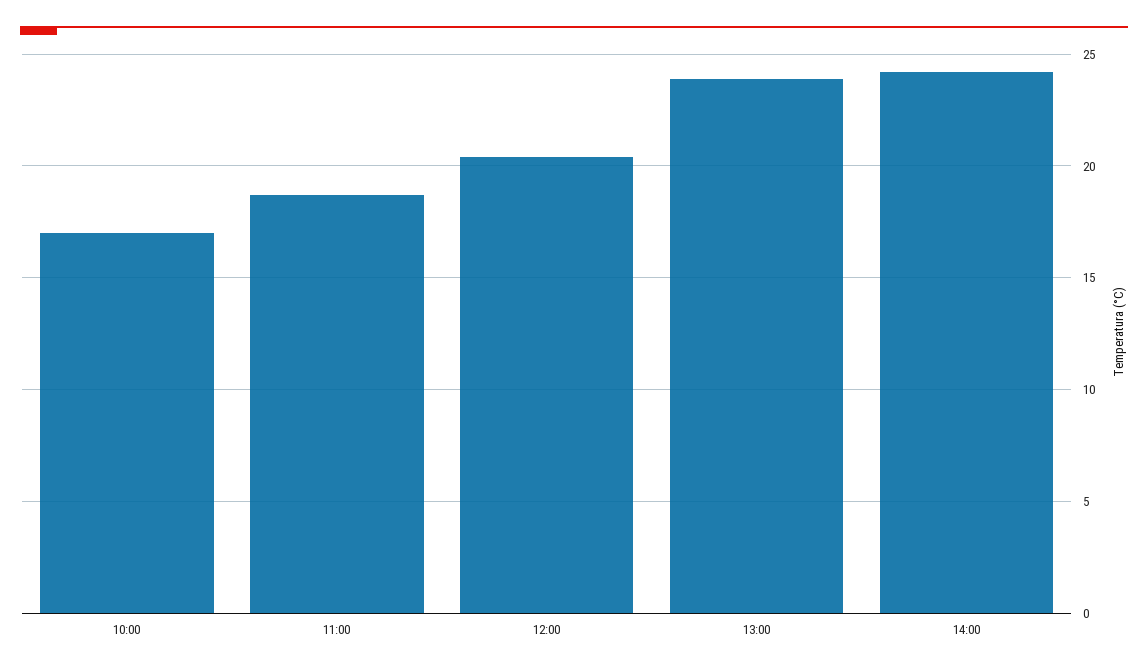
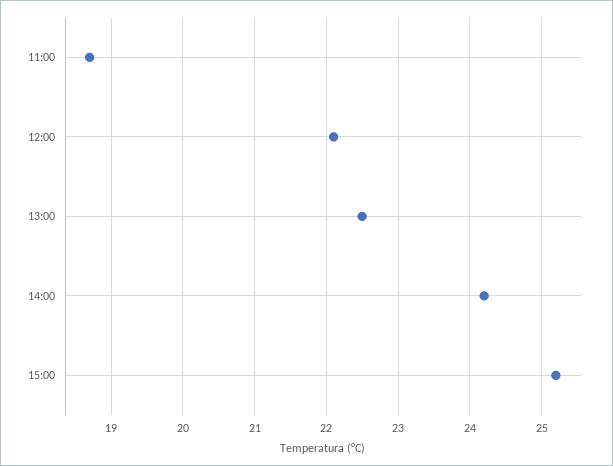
10:00: 17 -> none
12:00: 20.5 -> 22.1
13:00: 24 -> 22.5
15:00: none -> 25.2

